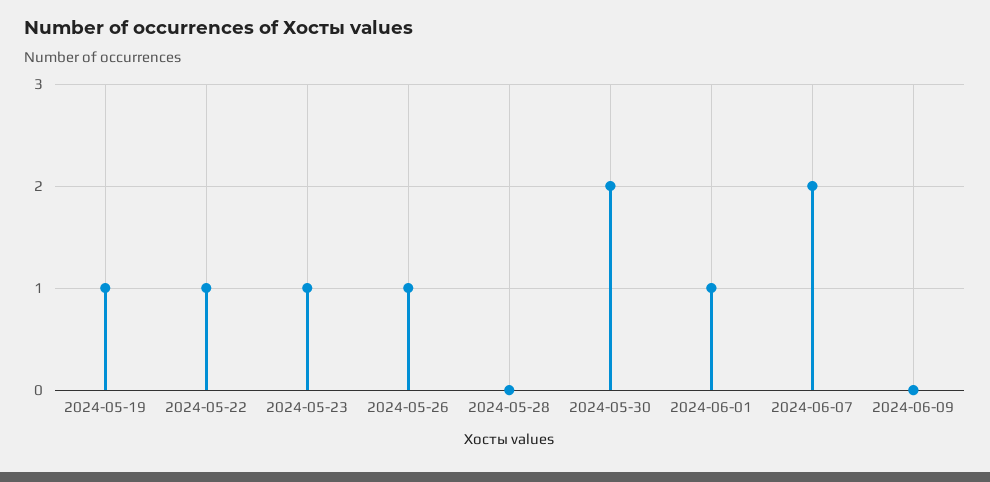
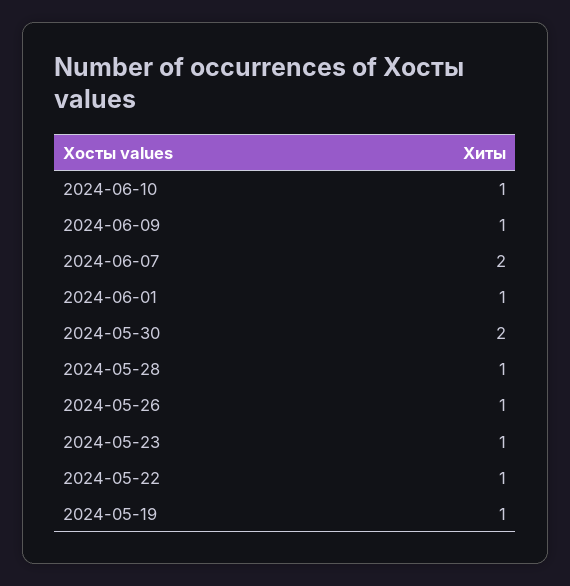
2024-05-28: 0 -> 1
2024-06-09: 0 -> 1
2024-06-10: none -> 1

